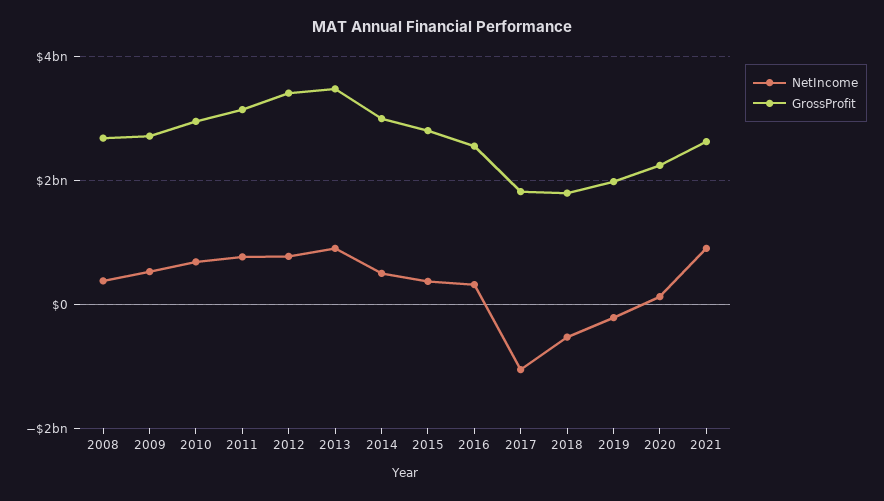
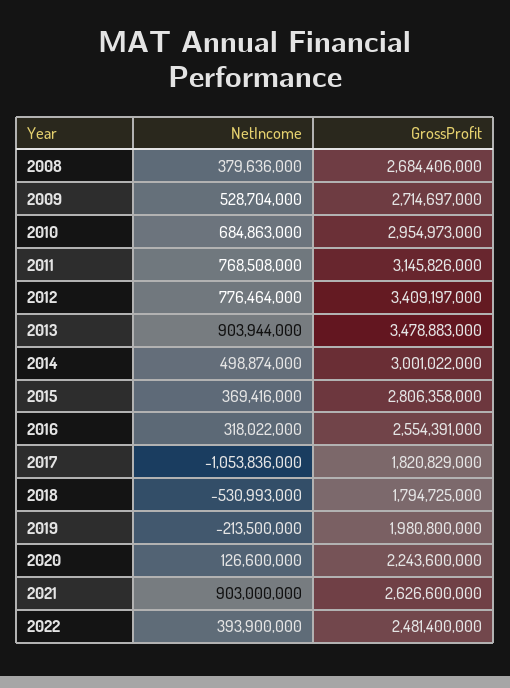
NetIncome, 2022: none -> 393900000
GrossProfit, 2022: none -> 2481400000

